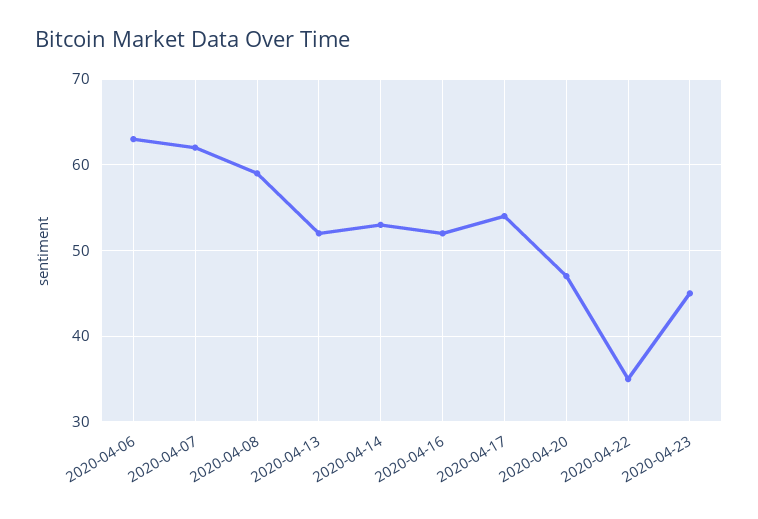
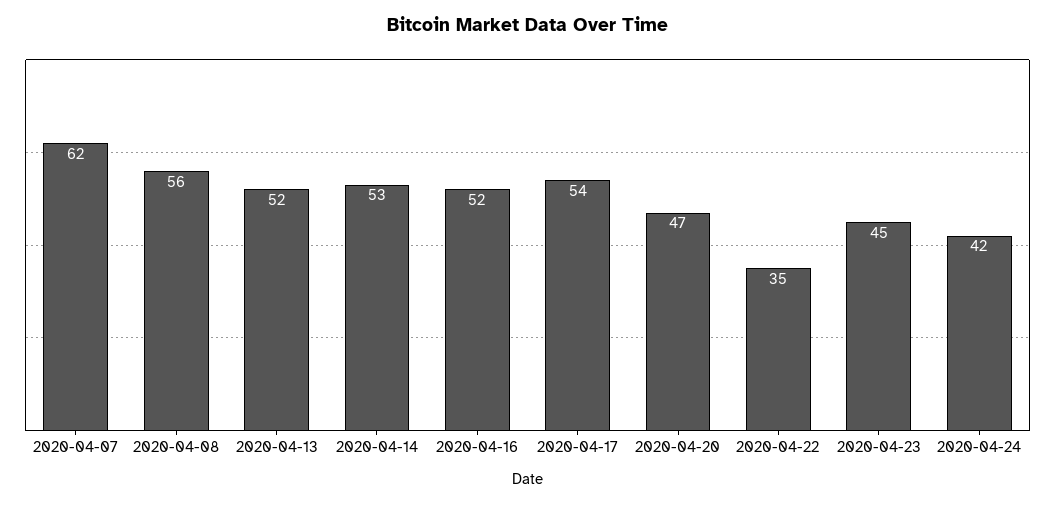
2020-04-06: 63 -> none
2020-04-08: 59 -> 56
2020-04-24: none -> 42

